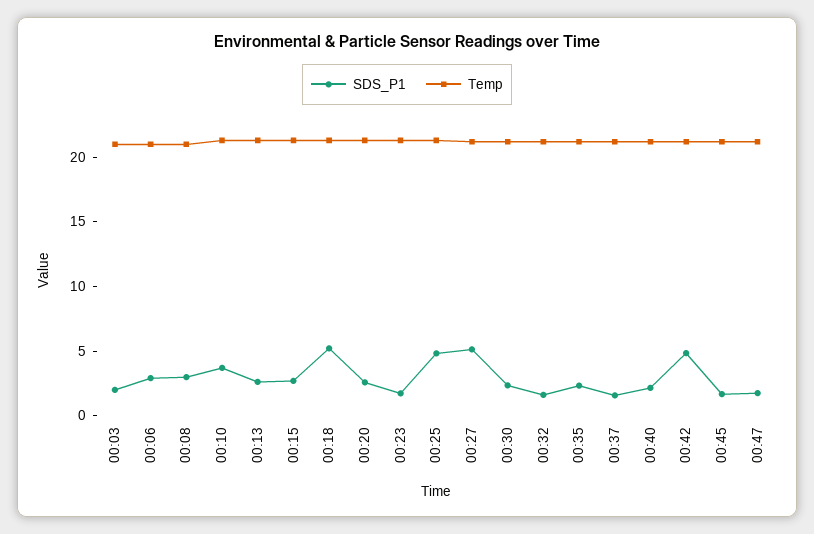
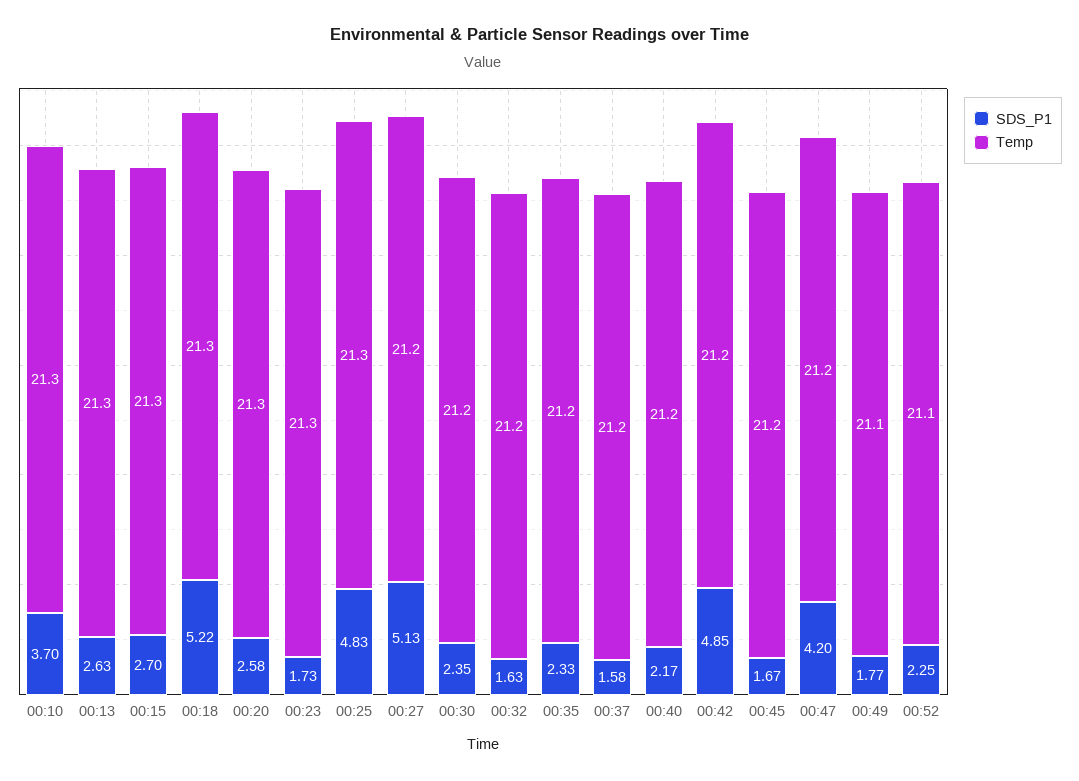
SDS_P1, 00:03: 2 -> none
Temp, 00:03: 21 -> none
SDS_P1, 00:06: 3 -> none
Temp, 00:06: 21 -> none
SDS_P1, 00:08: 3 -> none
Temp, 00:08: 21 -> none
SDS_P1, 00:47: 2 -> 4.2
SDS_P1, 00:49: none -> 1.77
Temp, 00:49: none -> 21.1
SDS_P1, 00:52: none -> 2.25
Temp, 00:52: none -> 21.1

